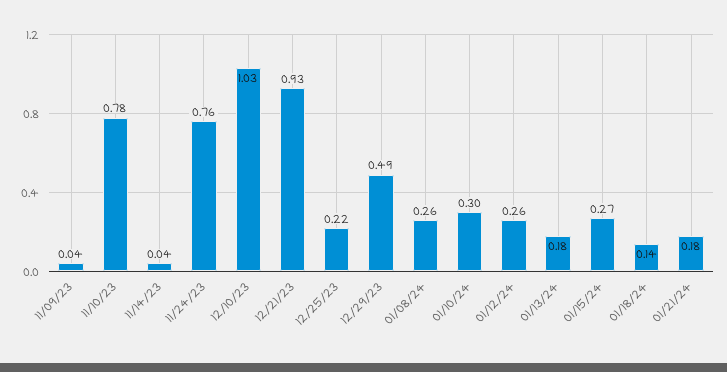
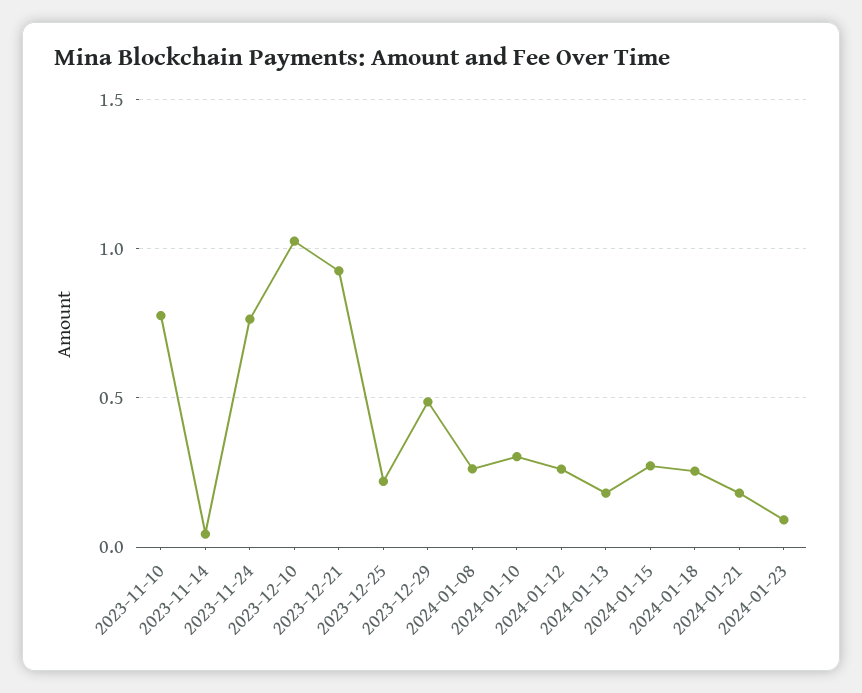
11/09/23: 0.04 -> none
01/18/24: 0.14 -> 0.25
2024-01-23: none -> 0.1

